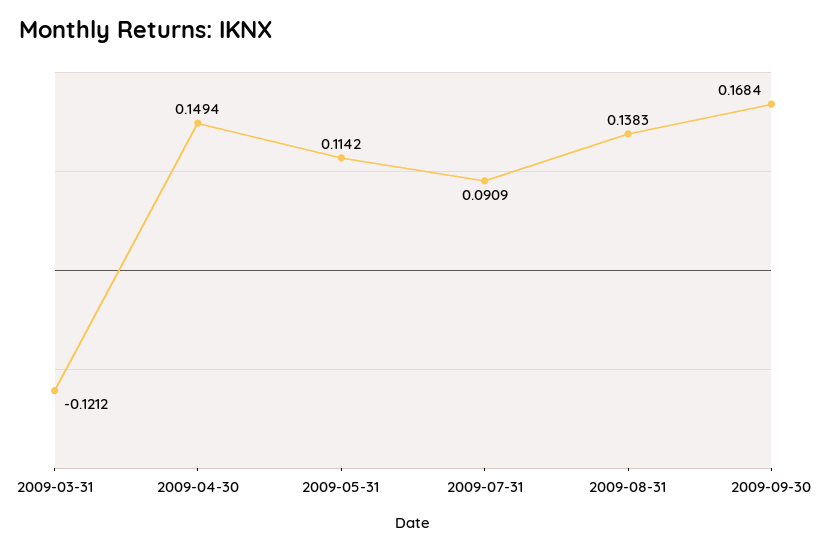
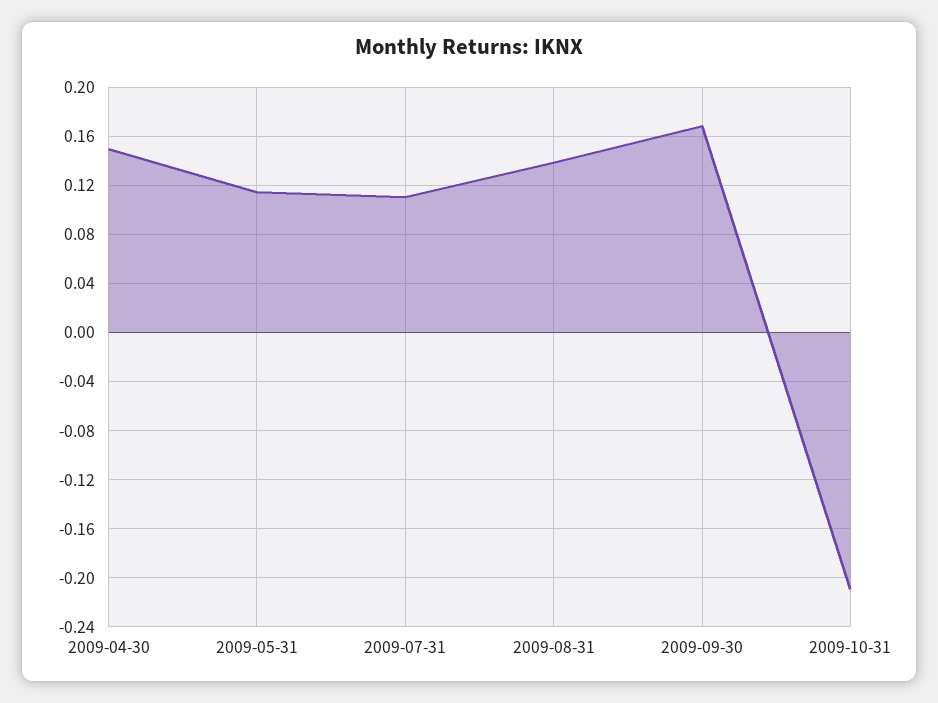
2009-03-31: -0.1212 -> none
2009-07-31: 0.0909 -> 0.11
2009-10-31: none -> -0.21

